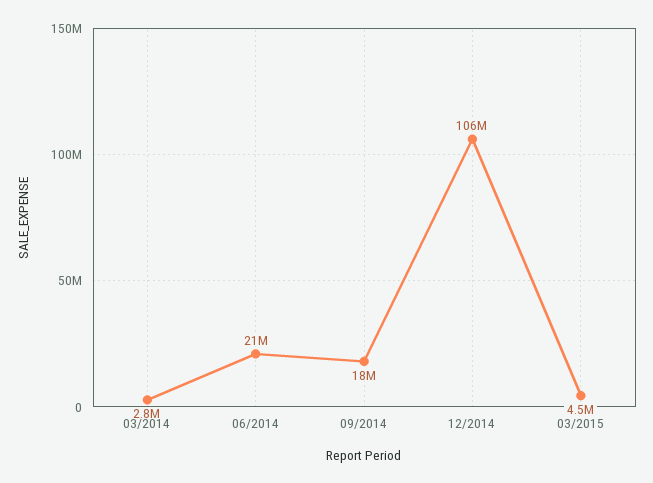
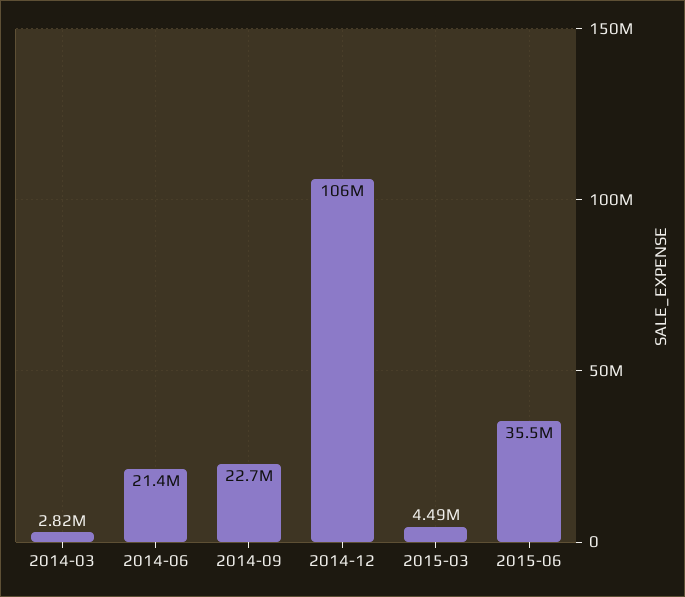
09/2014: 18000000 -> 22700000
2015-06: none -> 35500000

